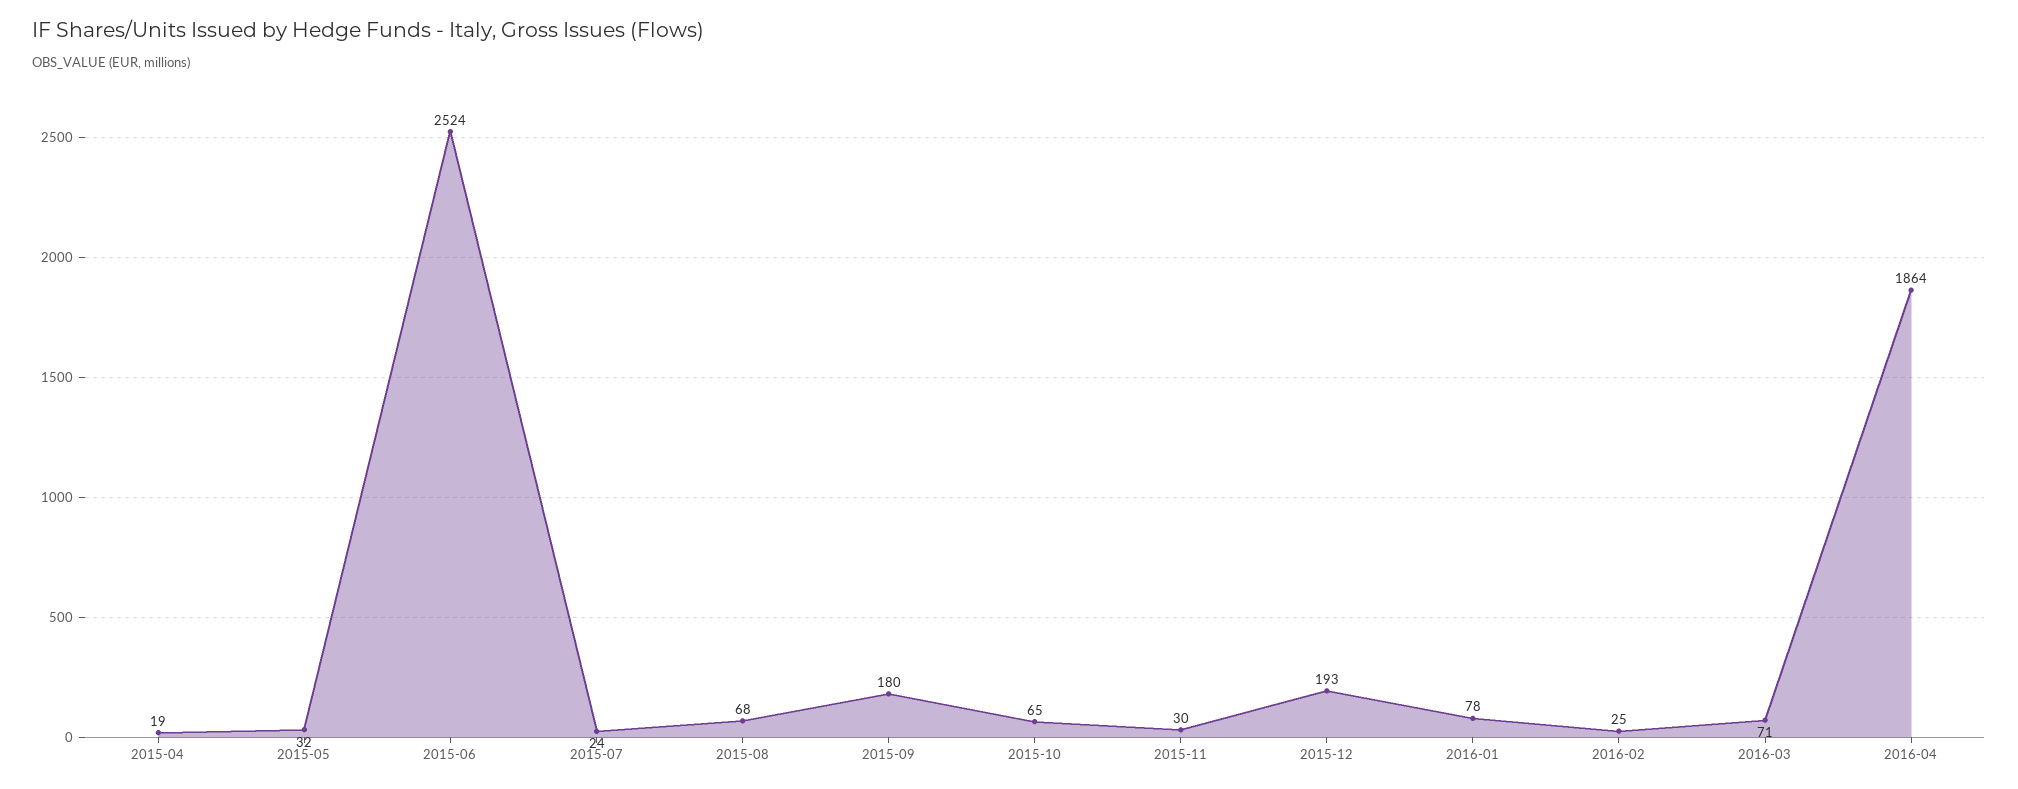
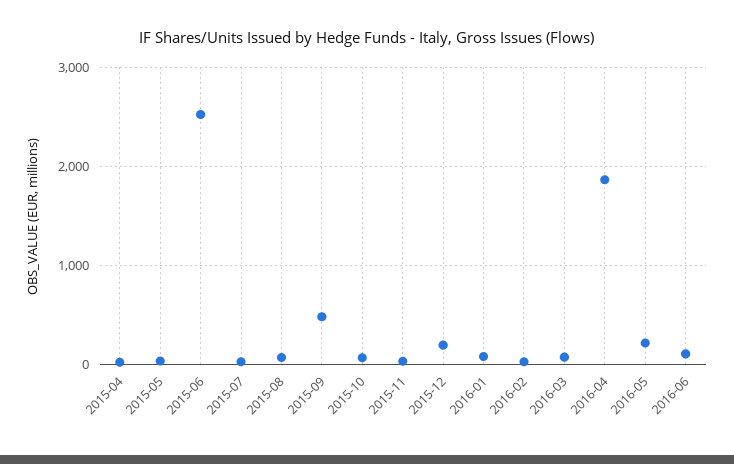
2015-09: 180 -> 500
2016-05: none -> 200
2016-06: none -> 100

